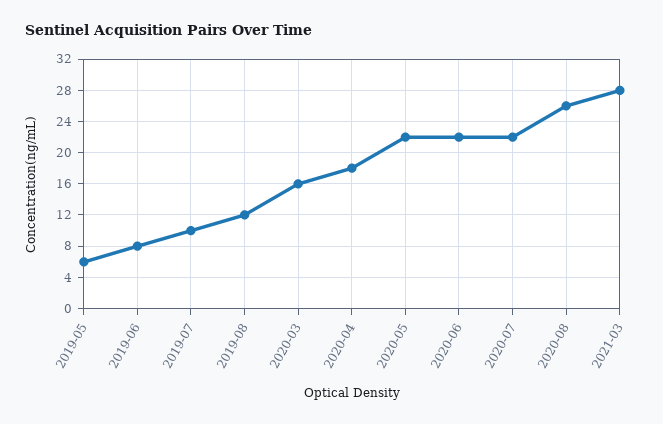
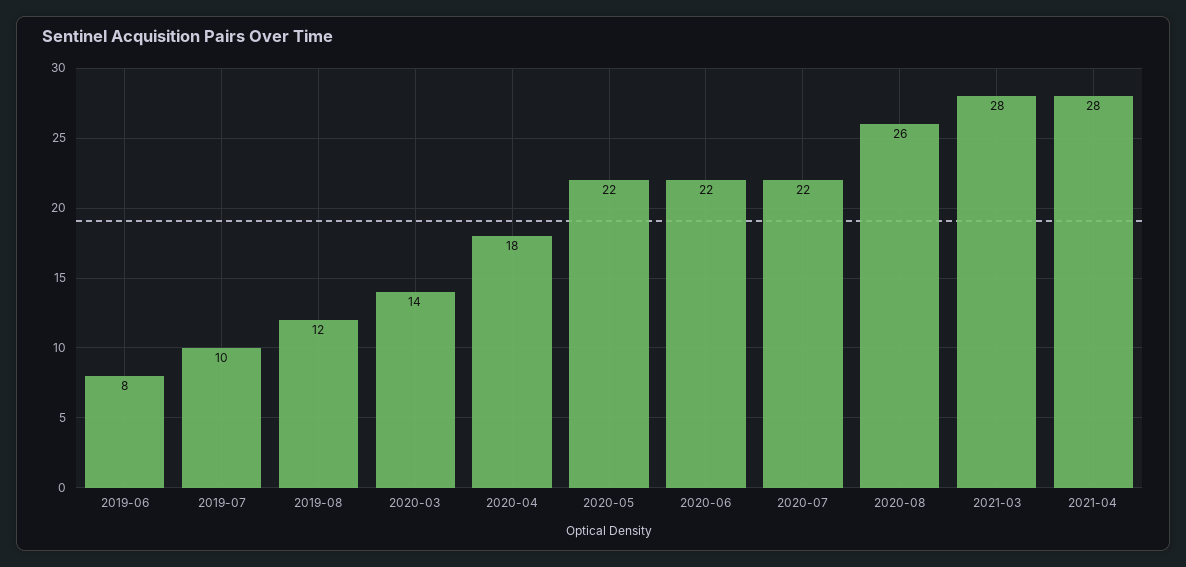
2019-05: 6 -> none
2020-03: 16 -> 14
2021-04: none -> 28

